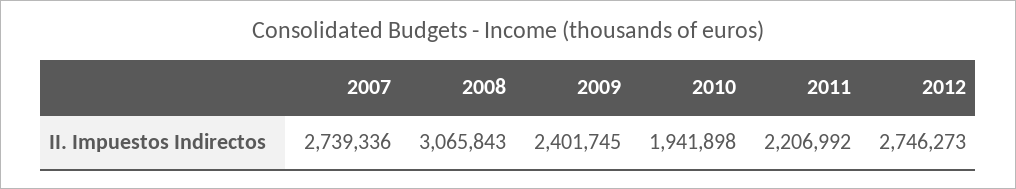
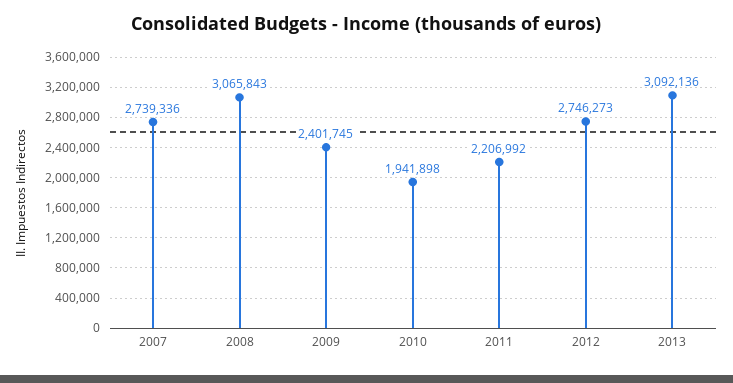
2013: none -> 3092136

